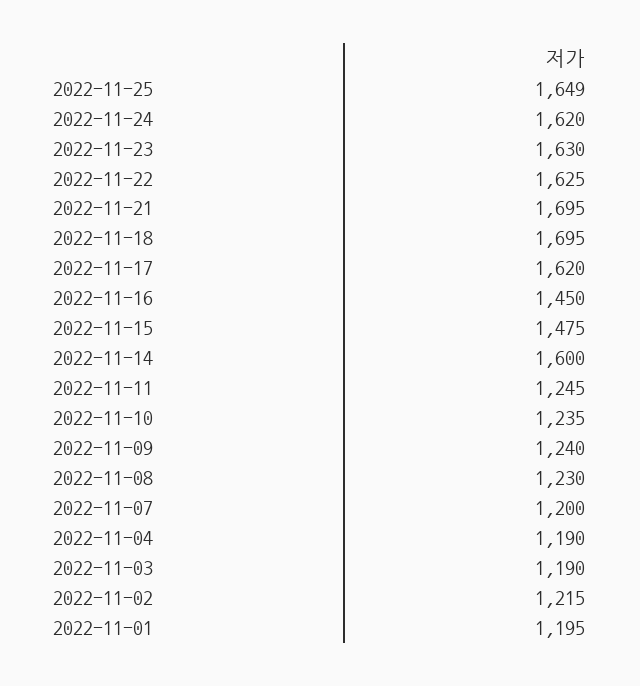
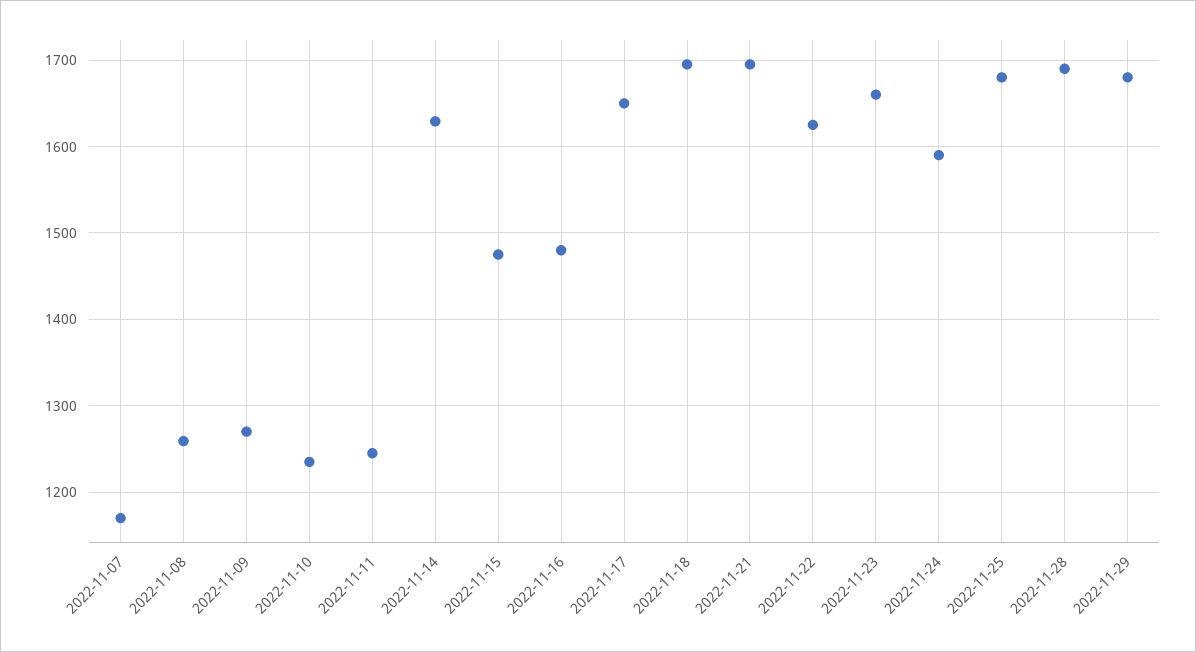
2022-11-25: 1649 -> 1680
2022-11-24: 1620 -> 1590
2022-11-23: 1630 -> 1660
2022-11-17: 1620 -> 1650
2022-11-16: 1450 -> 1480
2022-11-14: 1600 -> 1630
2022-11-09: 1240 -> 1270
2022-11-08: 1230 -> 1260
2022-11-07: 1200 -> 1170
2022-11-04: 1190 -> none
2022-11-03: 1190 -> none
2022-11-02: 1215 -> none
2022-11-01: 1195 -> none
2022-11-28: none -> 1690
2022-11-29: none -> 1680

